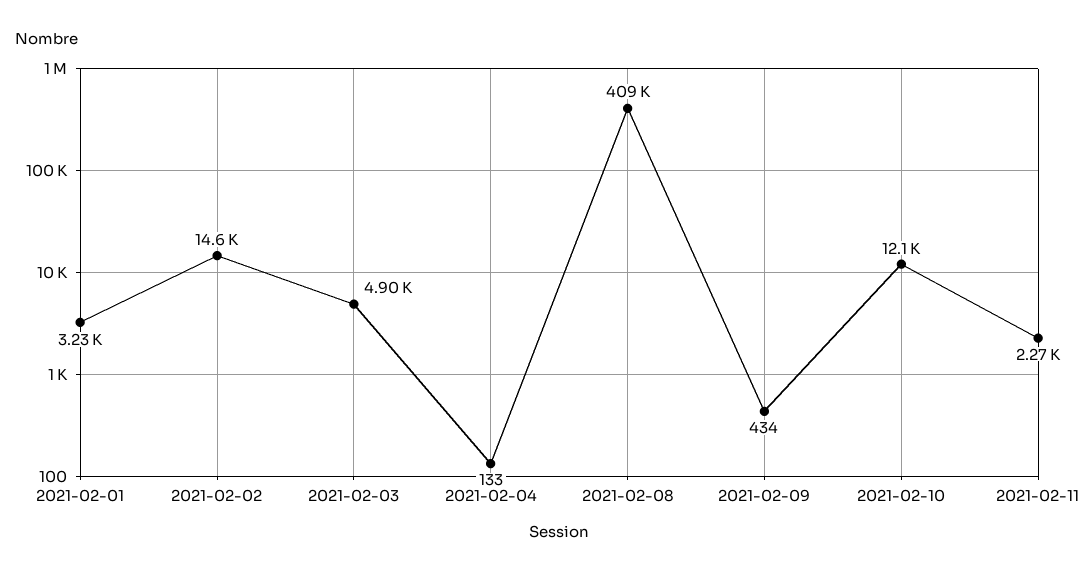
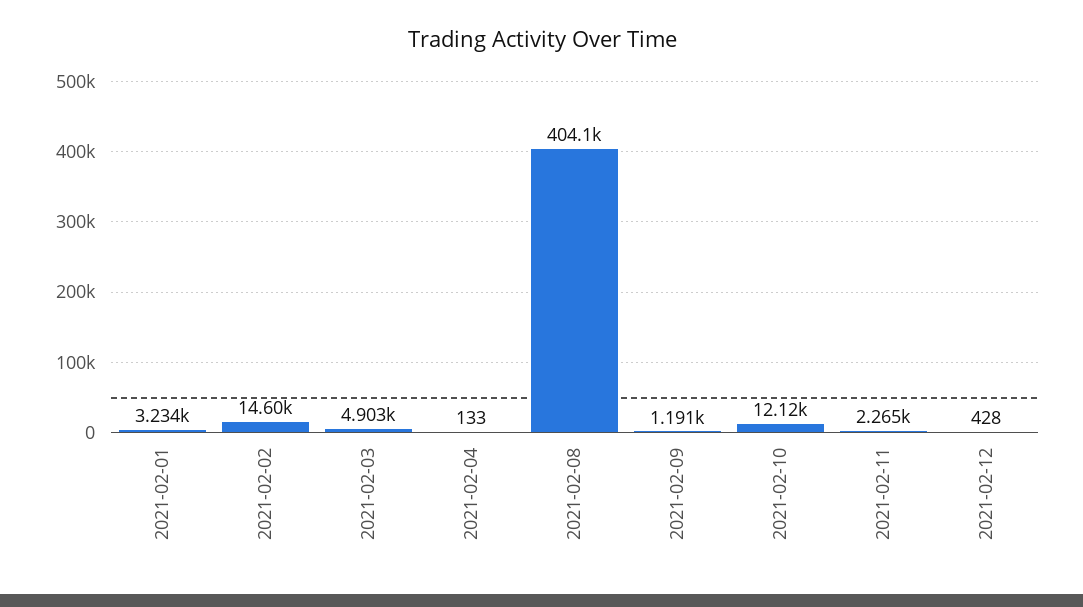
2021-02-08: 409000 -> 404100
2021-02-09: 434 -> 1191
2021-02-12: none -> 428

